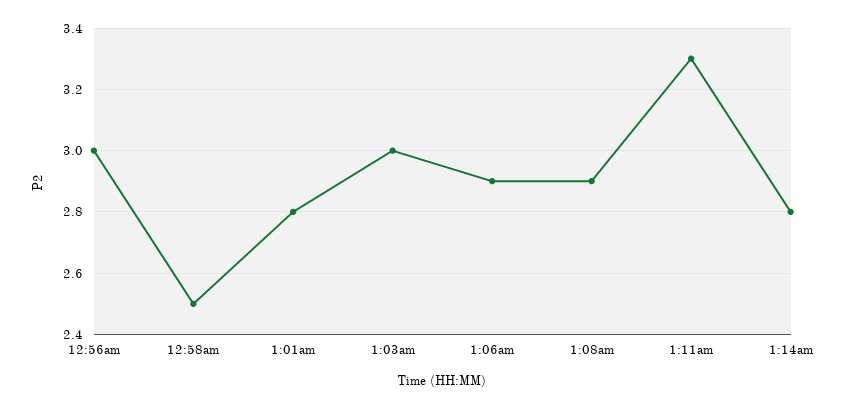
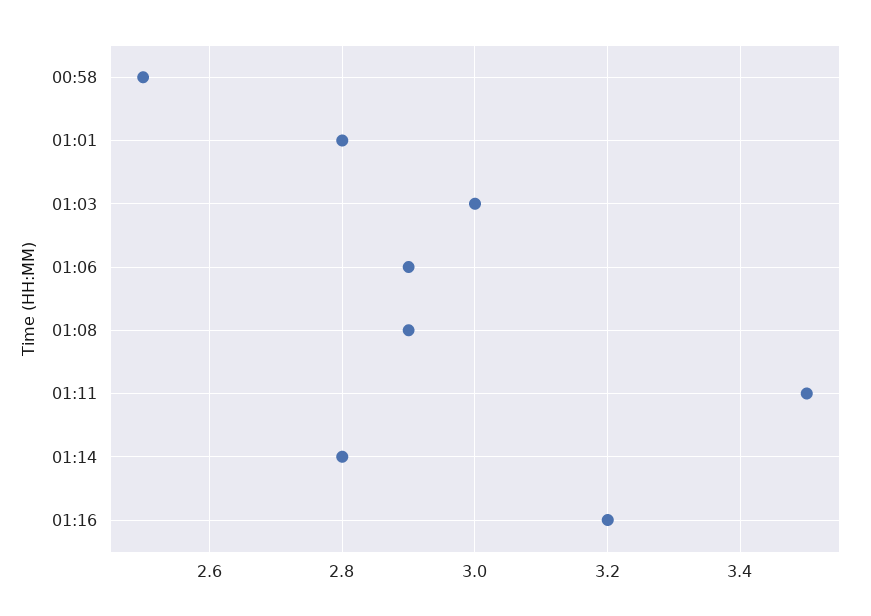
12:56am: 3 -> none
1:11am: 3.3 -> 3.5
01:16: none -> 3.2

